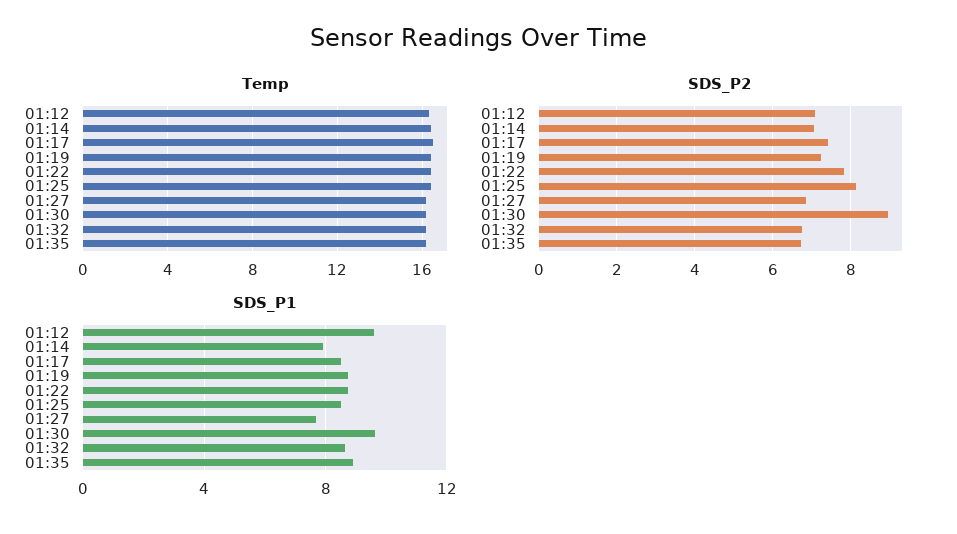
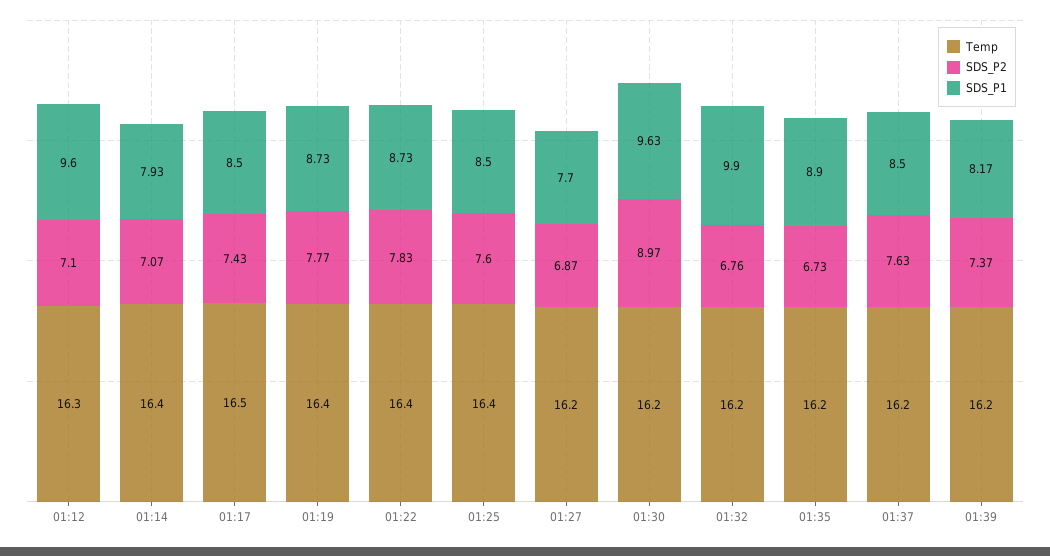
SDS_P2, 01:19: 7.2 -> 7.77
SDS_P2, 01:25: 8.2 -> 7.6
SDS_P1, 01:32: 8.5 -> 9.9
Temp, 01:37: none -> 16.2
SDS_P2, 01:37: none -> 7.63
SDS_P1, 01:37: none -> 8.5
Temp, 01:39: none -> 16.2
SDS_P2, 01:39: none -> 7.37
SDS_P1, 01:39: none -> 8.17

